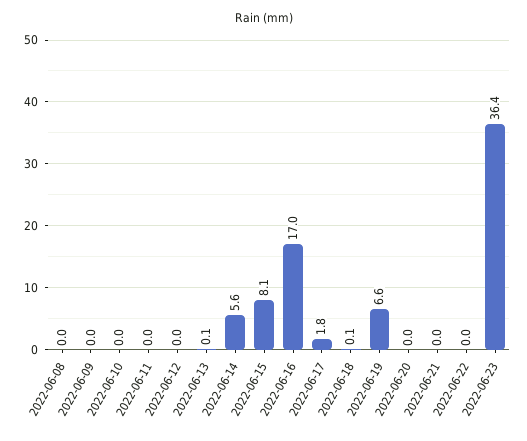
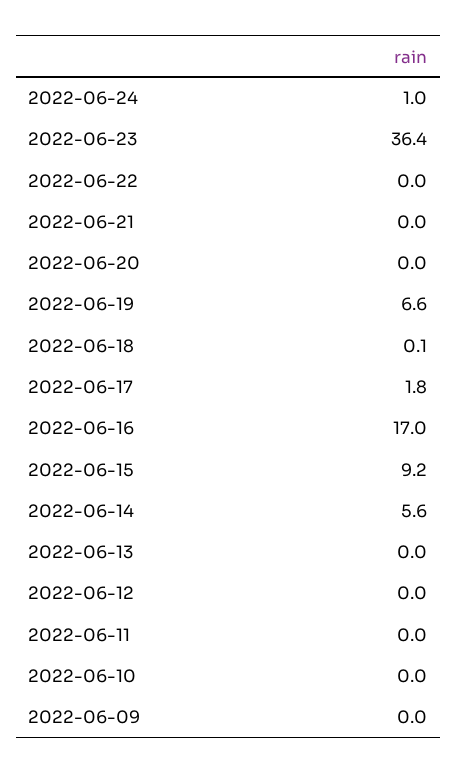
2022-06-08: 0 -> none
2022-06-13: 0.1 -> 0
2022-06-15: 8.1 -> 9.2
2022-06-24: none -> 1

